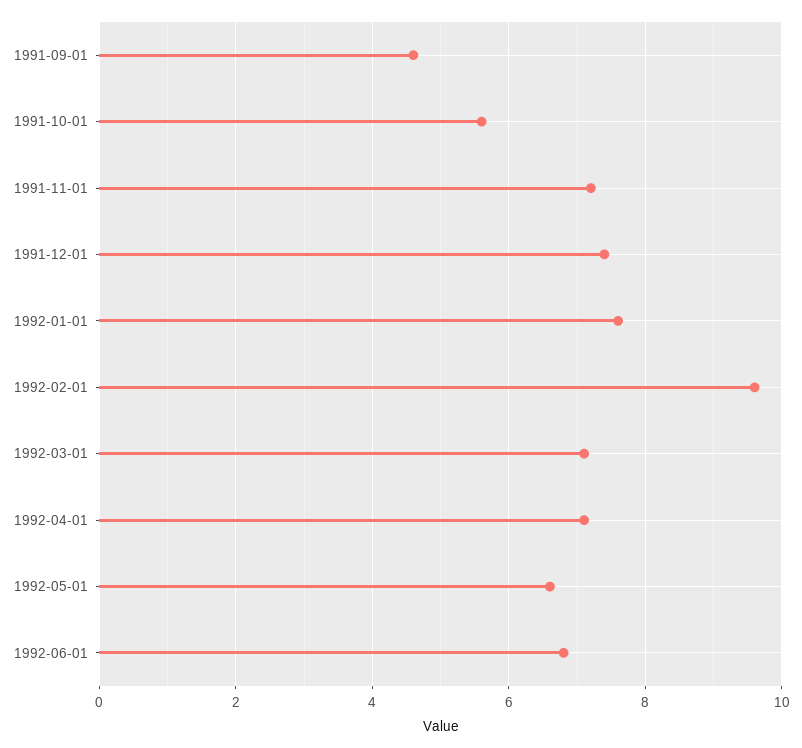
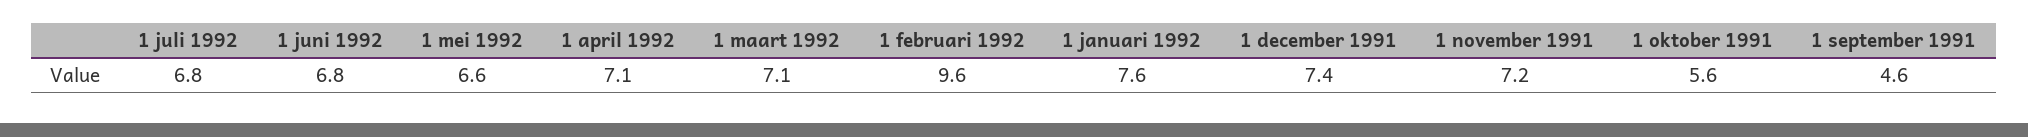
1 juli 1992: none -> 6.8

